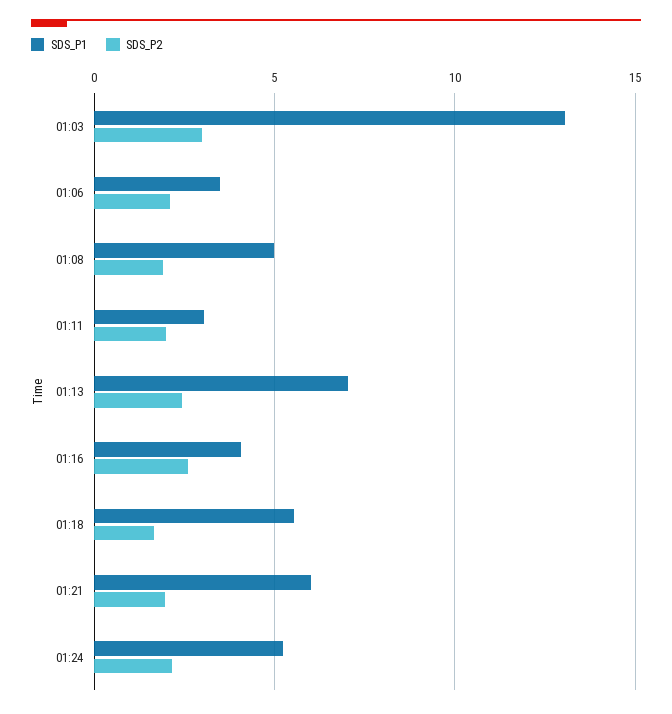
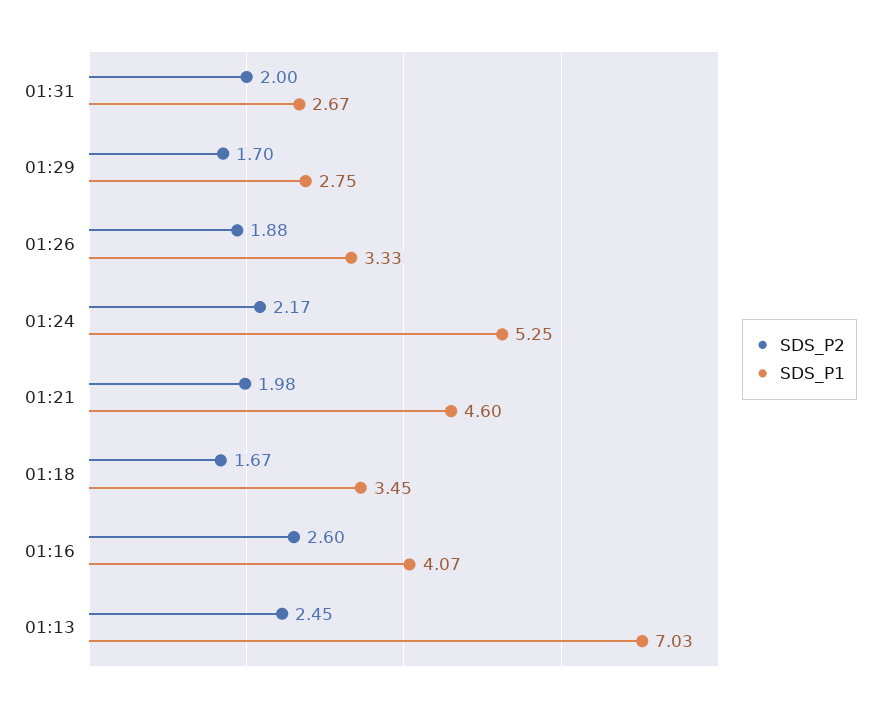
SDS_P1, 01:03: 13 -> none
SDS_P2, 01:03: 3 -> none
SDS_P1, 01:06: 3.5 -> none
SDS_P2, 01:06: 2 -> none
SDS_P1, 01:08: 5 -> none
SDS_P2, 01:08: 2 -> none
SDS_P1, 01:11: 3 -> none
SDS_P2, 01:11: 2 -> none
SDS_P1, 01:18: 5.5 -> 3.45
SDS_P1, 01:21: 6 -> 4.6
SDS_P2, 01:31: none -> 2
SDS_P1, 01:31: none -> 2.67
SDS_P2, 01:29: none -> 1.7
SDS_P1, 01:29: none -> 2.75
SDS_P2, 01:26: none -> 1.88
SDS_P1, 01:26: none -> 3.33

